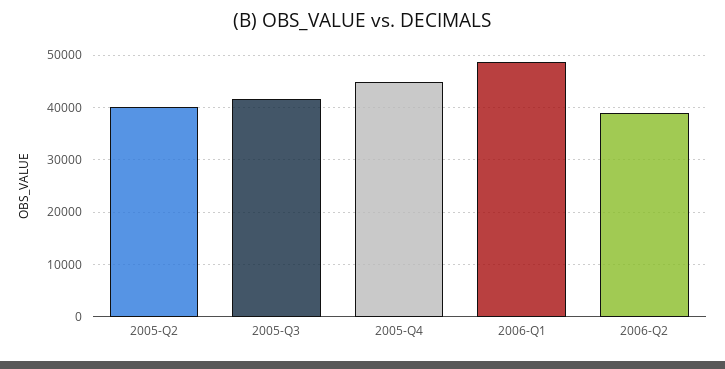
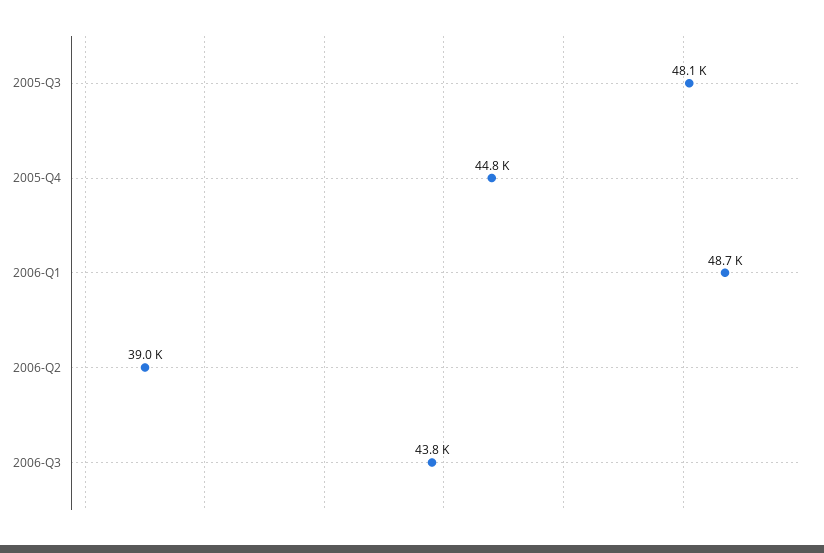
2005-Q2: 40000 -> none
2005-Q3: 42000 -> 48100
2006-Q3: none -> 43800

